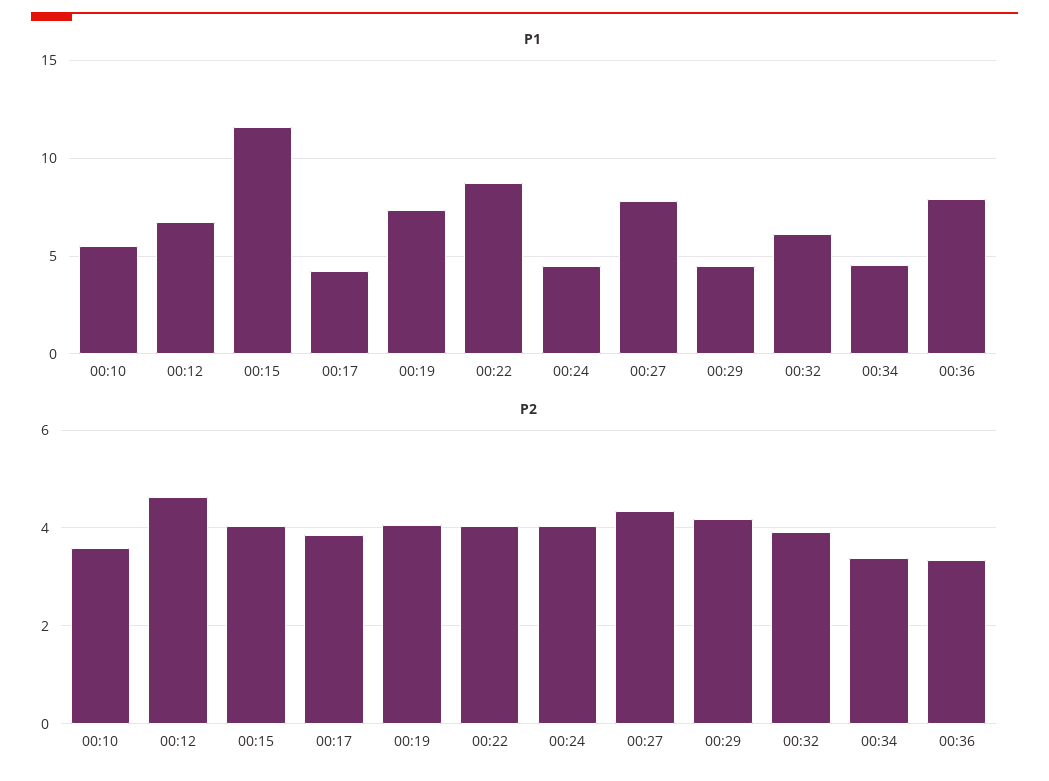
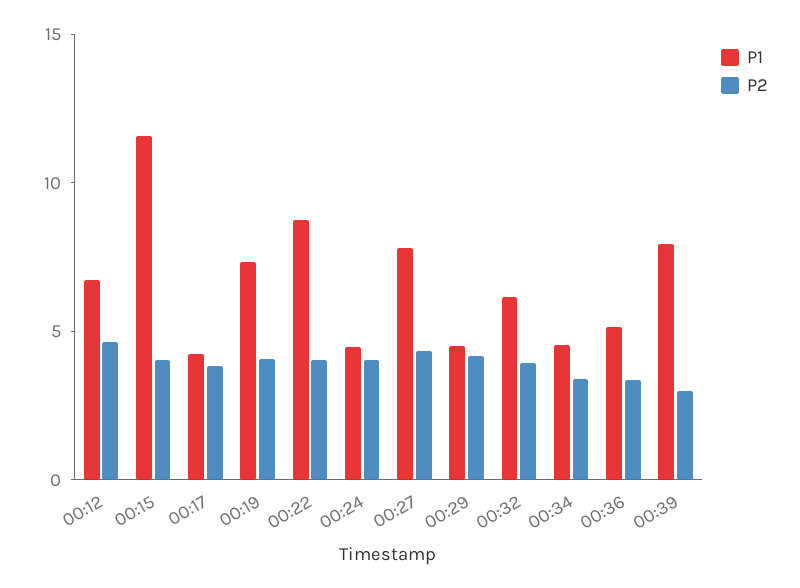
P1, 00:10: 5.5 -> none
P1, 00:36: 8 -> 5
P2, 00:10: 3.6 -> none
P1, 00:39: none -> 8
P2, 00:39: none -> 3

